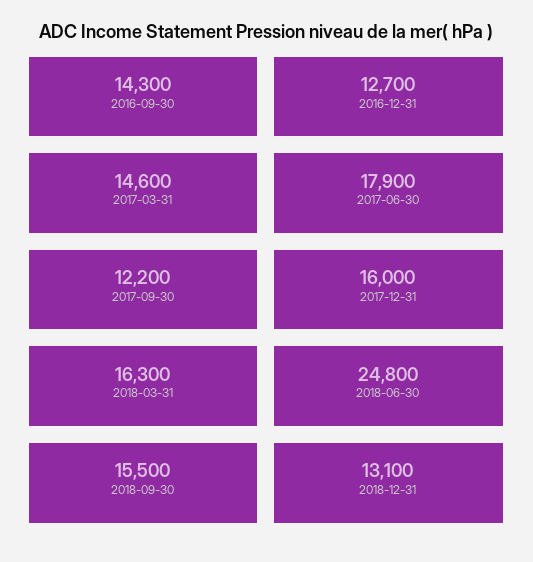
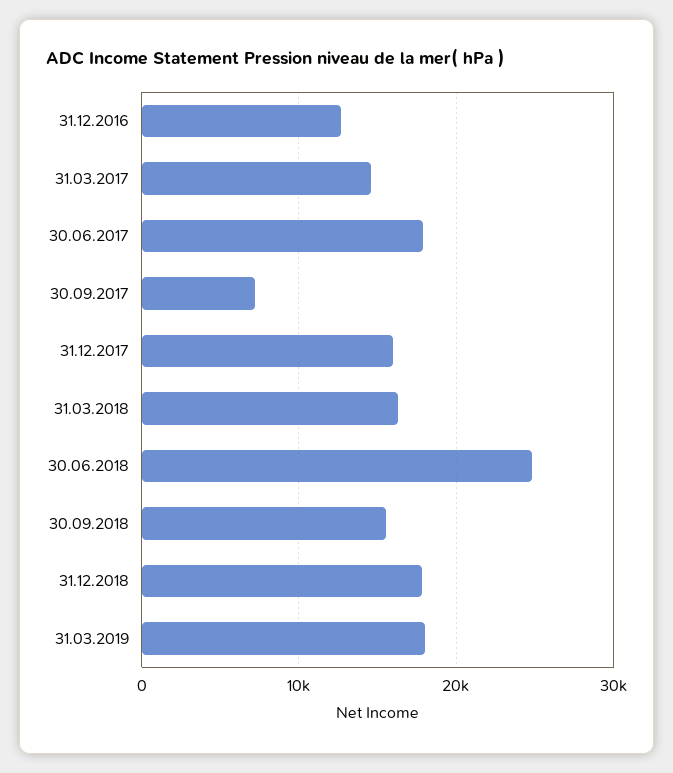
2016-09-30: 14300 -> none
2017-09-30: 12200 -> 7000
2018-12-31: 13100 -> 18000
31.03.2019: none -> 18000

